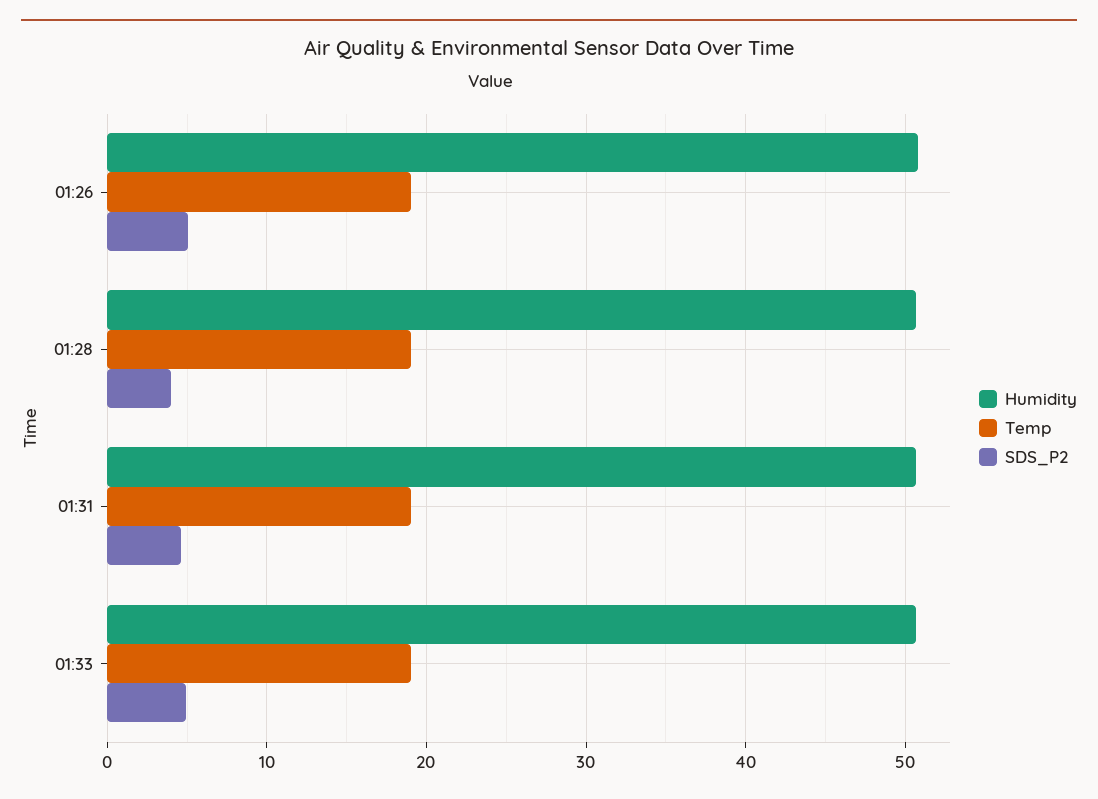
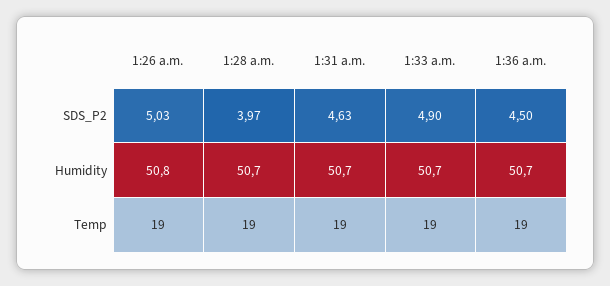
SDS_P2, 1:36 a.m.: none -> 4.5
Humidity, 1:36 a.m.: none -> 50.7
Temp, 1:36 a.m.: none -> 19

